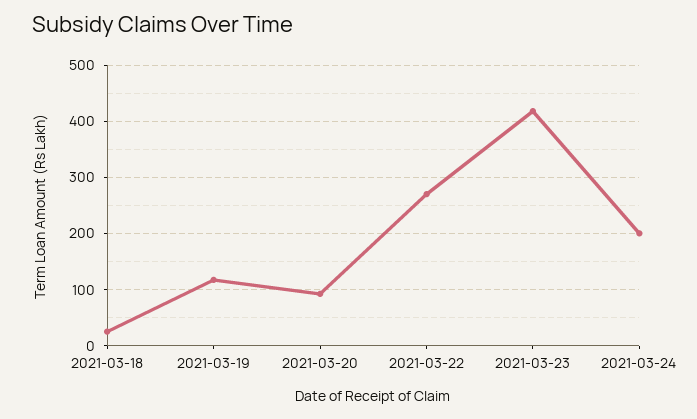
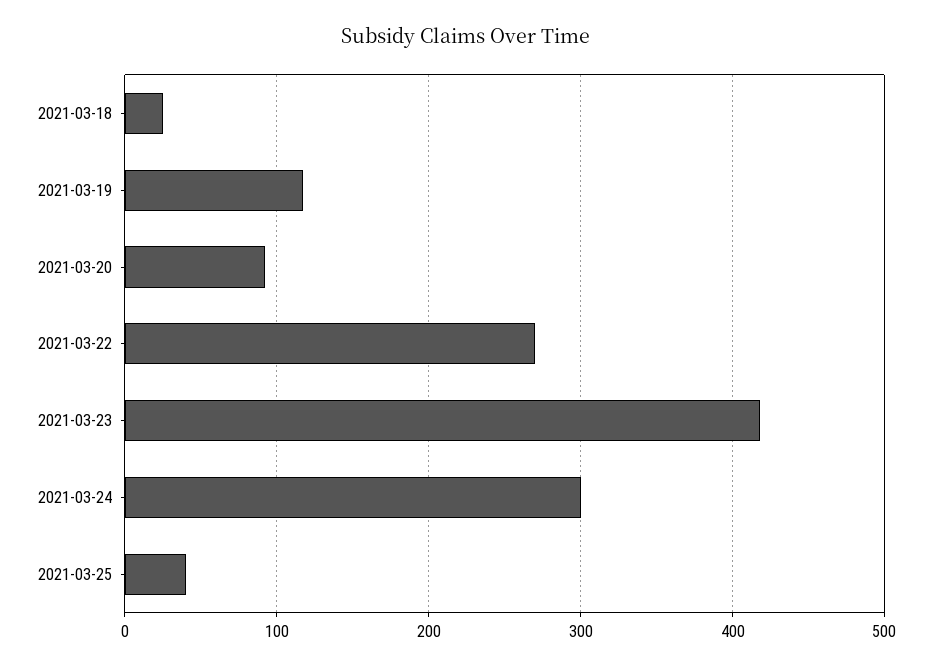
2021-03-24: 200 -> 300
2021-03-25: none -> 40

